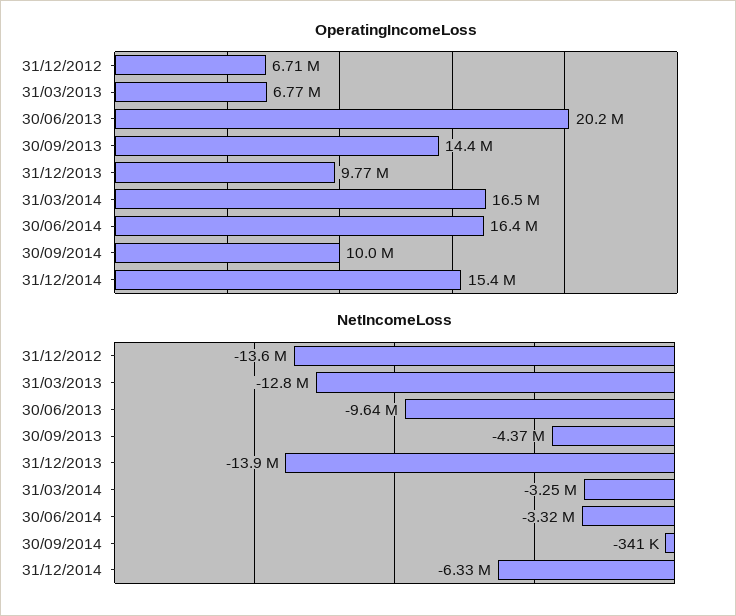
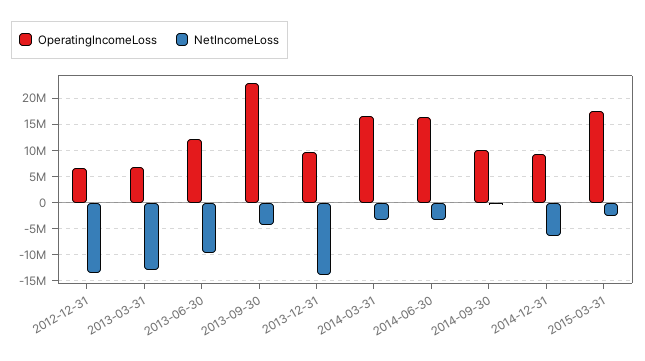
OperatingIncomeLoss, 30/06/2013: 20200000 -> 12500000
OperatingIncomeLoss, 30/09/2013: 14400000 -> 22500000
OperatingIncomeLoss, 31/12/2014: 15400000 -> 10000000
OperatingIncomeLoss, 2015-03-31: none -> 17500000
NetIncomeLoss, 2015-03-31: none -> -2500000

